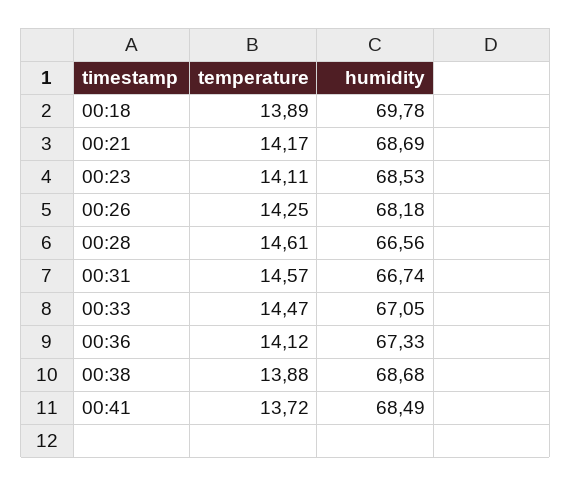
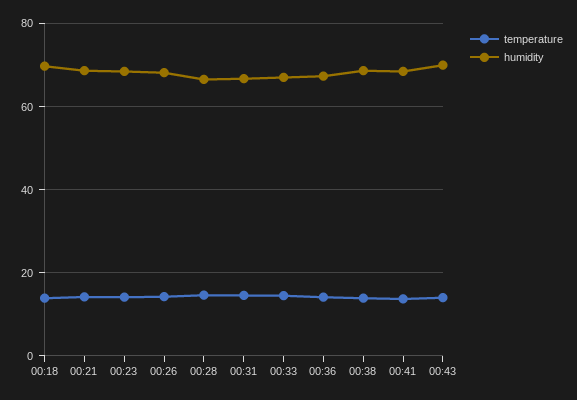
temperature, 00:43: none -> 14
humidity, 00:43: none -> 70

